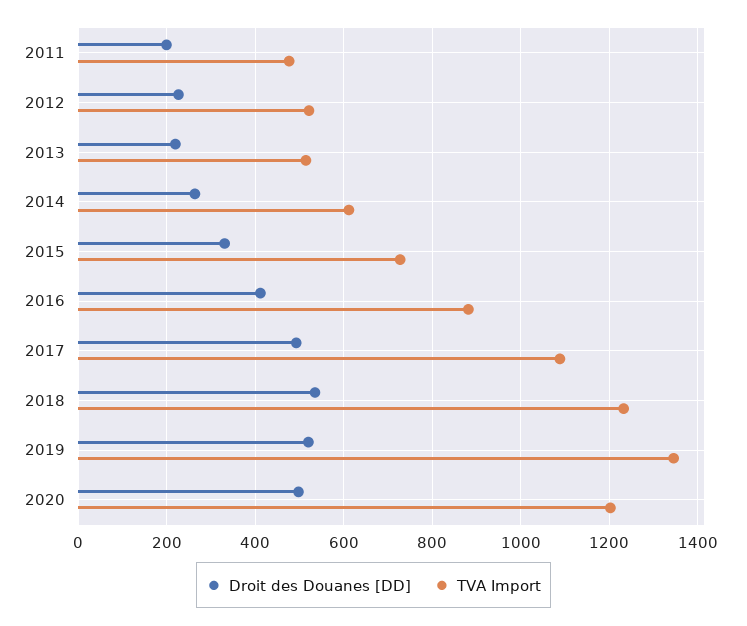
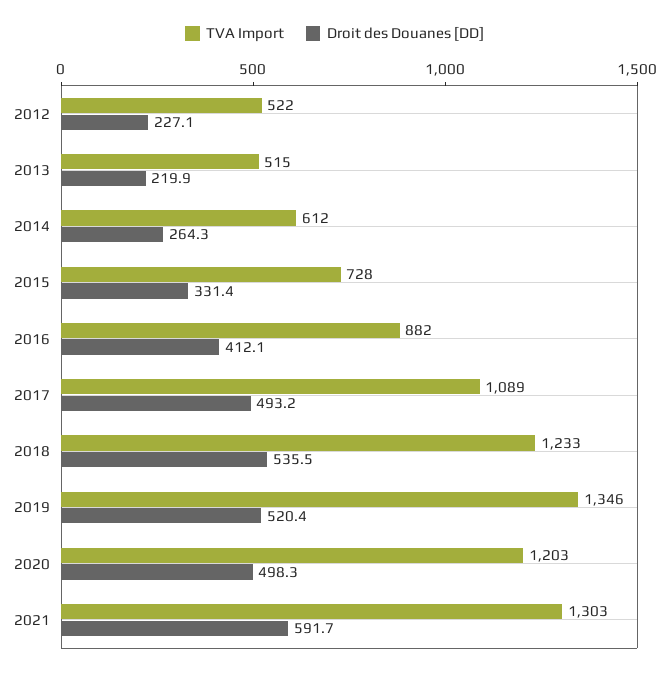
Droit des Douanes [DD], 2011: 200 -> none
TVA Import, 2011: 480 -> none
TVA Import, 2021: none -> 1303
Droit des Douanes [DD], 2021: none -> 591.7

